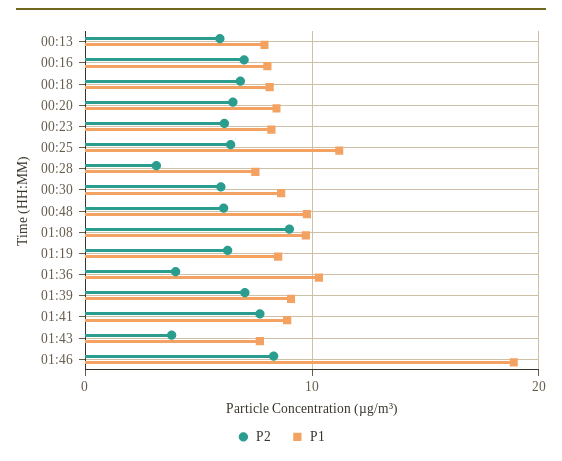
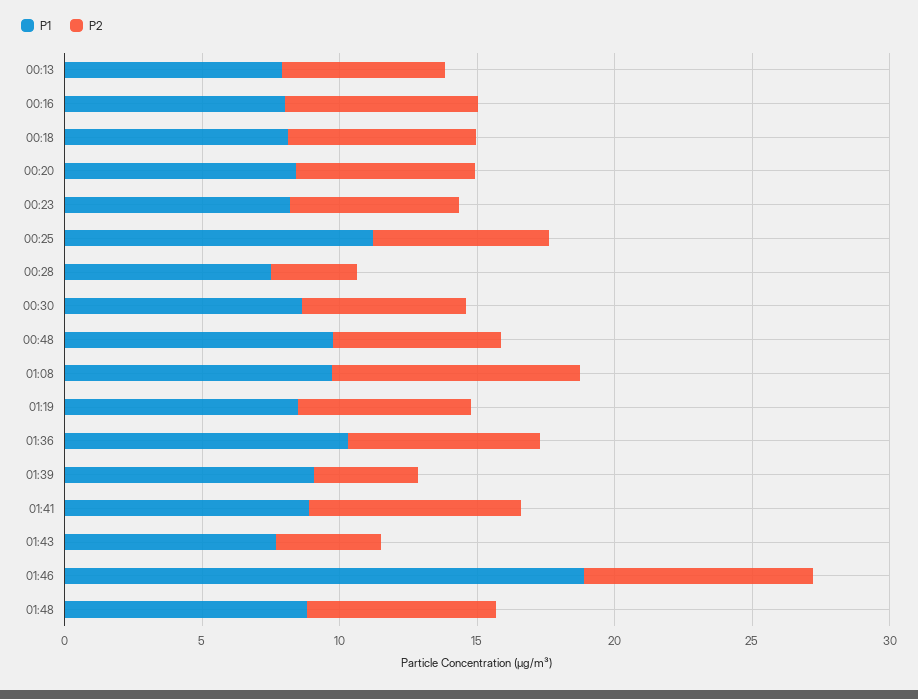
P2, 01:36: 4 -> 7
P2, 01:39: 7 -> 4
P1, 01:48: none -> 9
P2, 01:48: none -> 7

